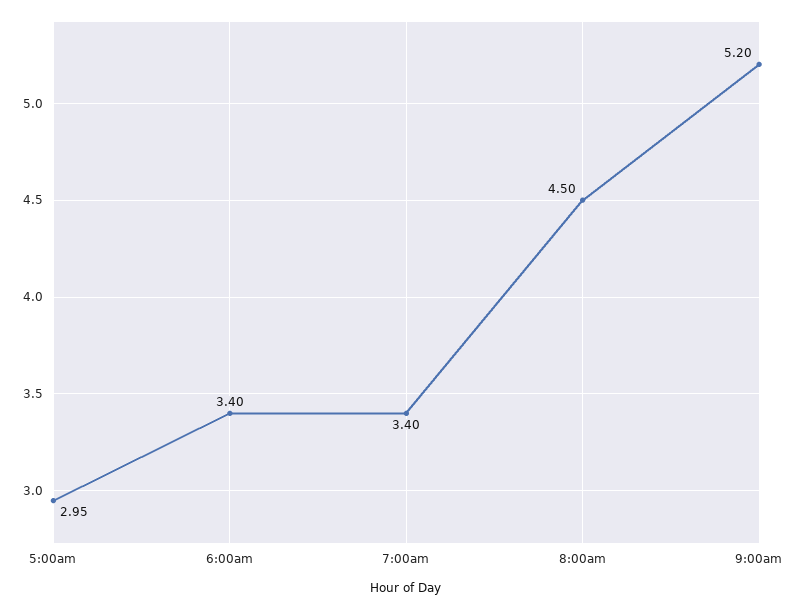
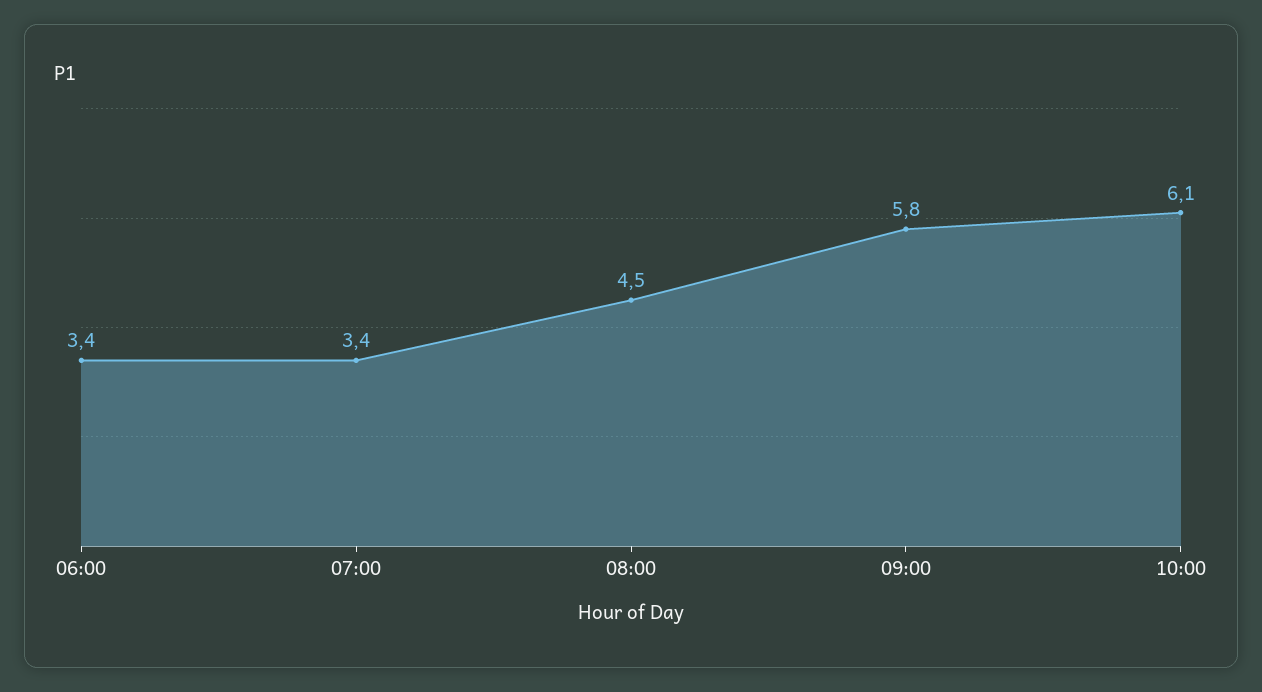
5:00am: 2.95 -> none
9:00am: 5.2 -> 5.8
10:00: none -> 6.1

